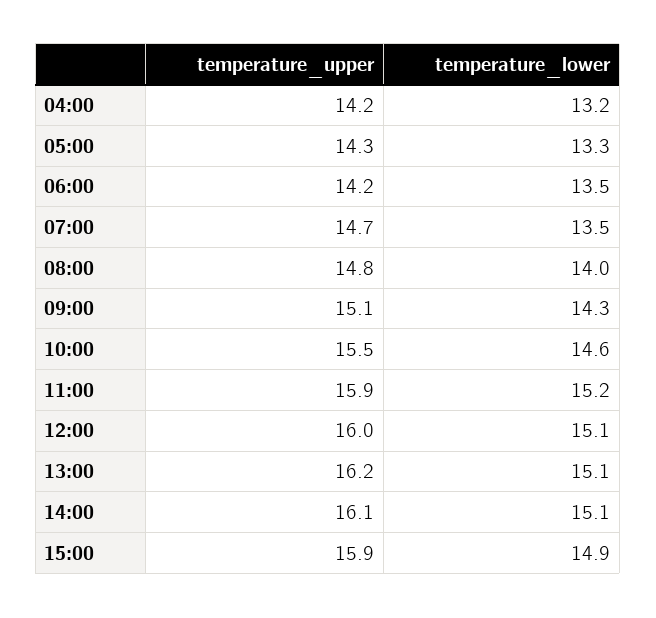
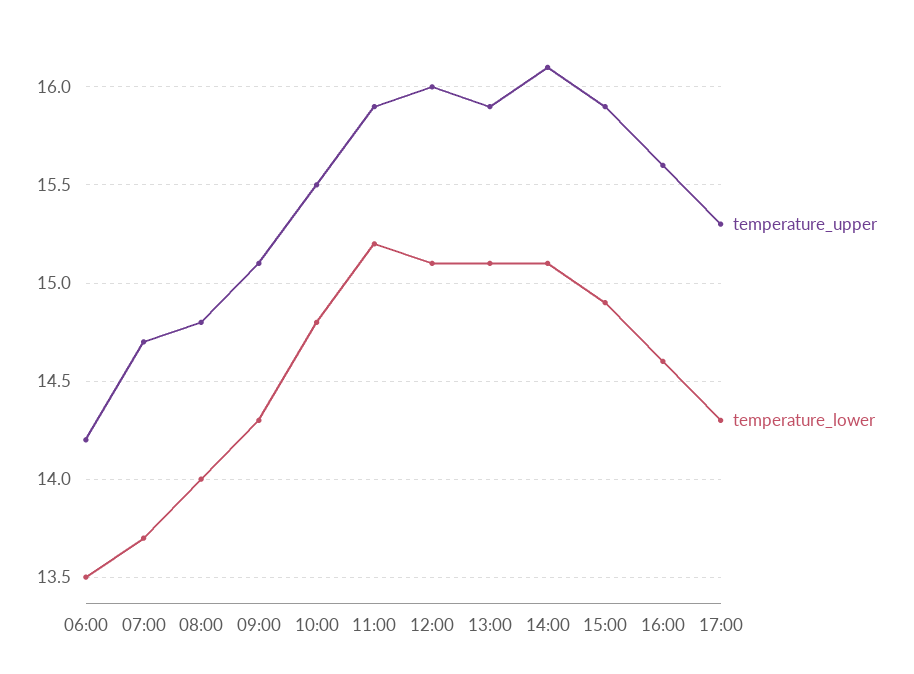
temperature_upper, 04:00: 14.2 -> none
temperature_lower, 04:00: 13.2 -> none
temperature_upper, 05:00: 14.3 -> none
temperature_lower, 05:00: 13.3 -> none
temperature_lower, 07:00: 13.5 -> 13.7
temperature_lower, 10:00: 14.6 -> 14.8
temperature_upper, 13:00: 16.2 -> 15.9
temperature_upper, 16:00: none -> 15.6
temperature_lower, 16:00: none -> 14.6
temperature_upper, 17:00: none -> 15.3
temperature_lower, 17:00: none -> 14.3

